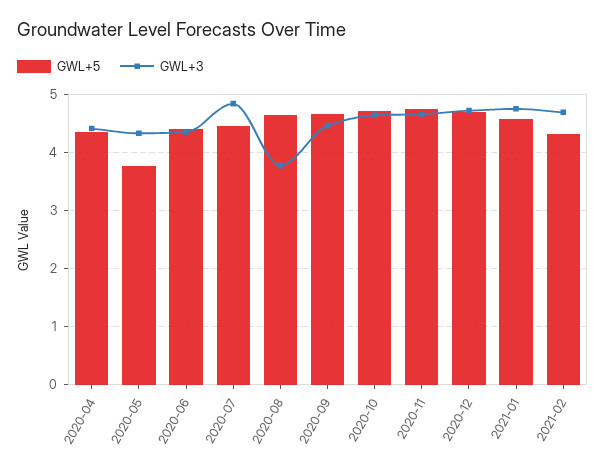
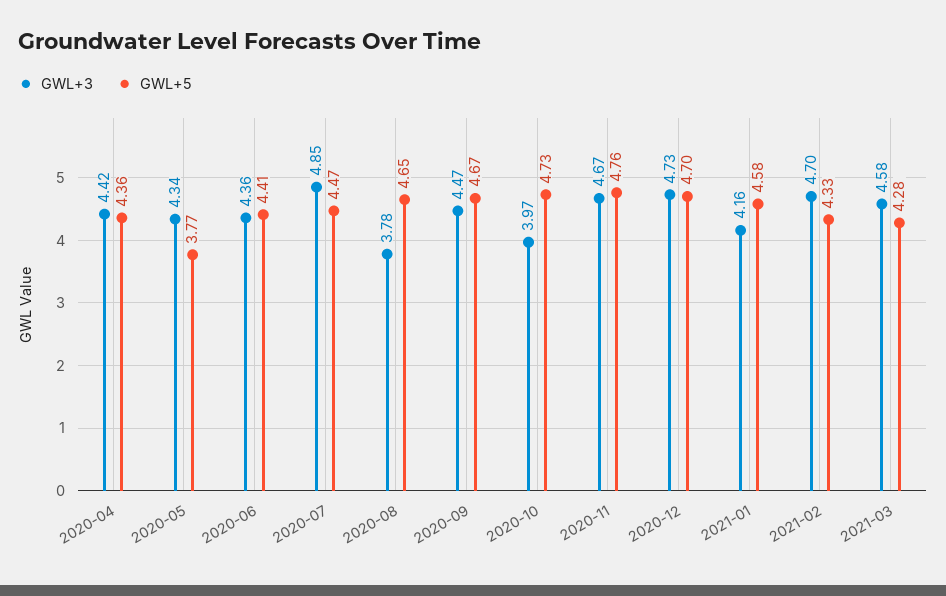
GWL+3, 2020-10: 4.6 -> 3.97
GWL+3, 2021-01: 4.8 -> 4.16
GWL+3, 2021-03: none -> 4.58
GWL+5, 2021-03: none -> 4.28

